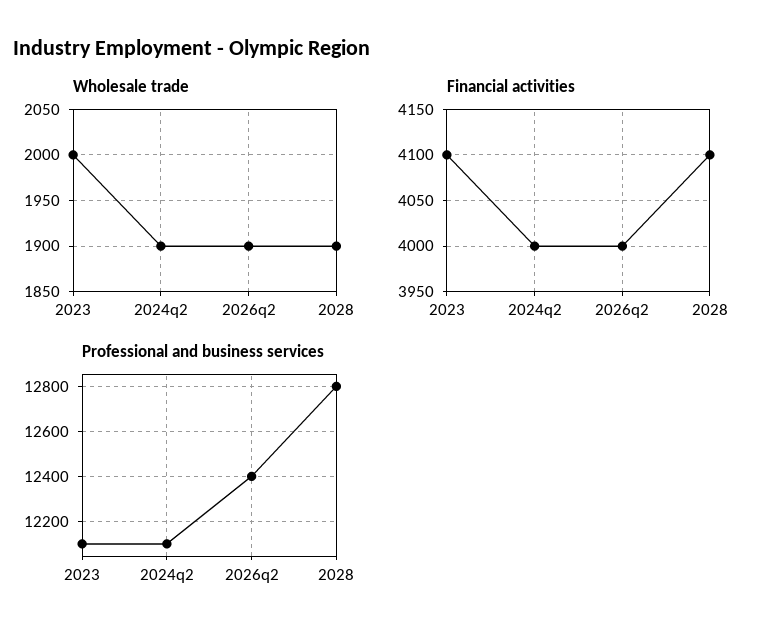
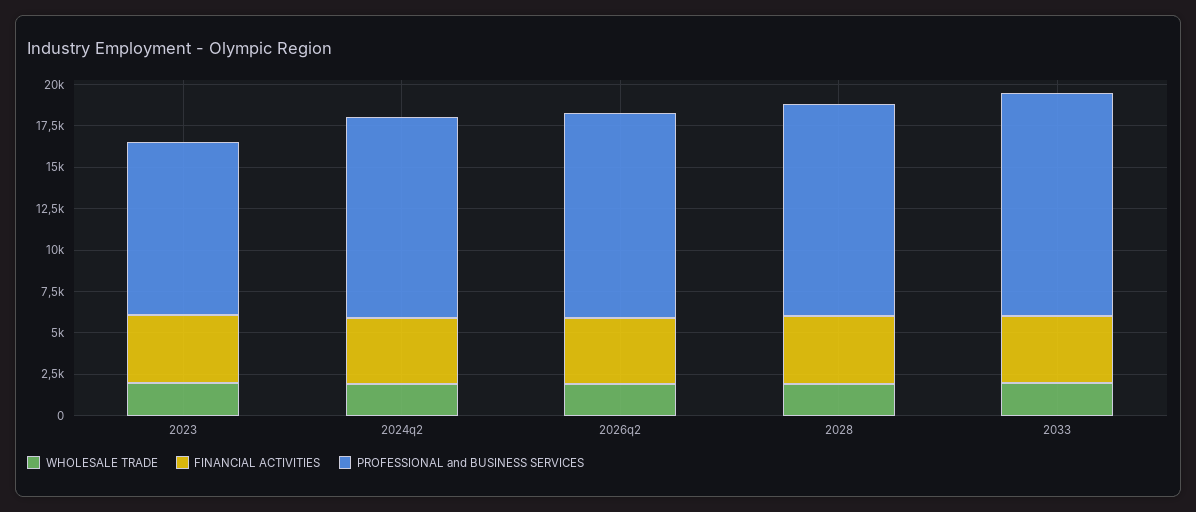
Professional and business services, 2023: 12100 -> 10500
Wholesale trade, 2033: none -> 2000
Financial activities, 2033: none -> 4000
Professional and business services, 2033: none -> 13500

